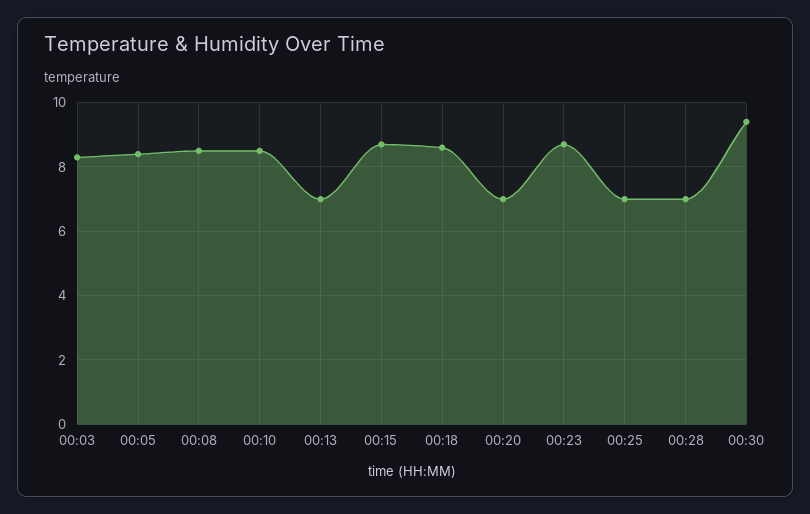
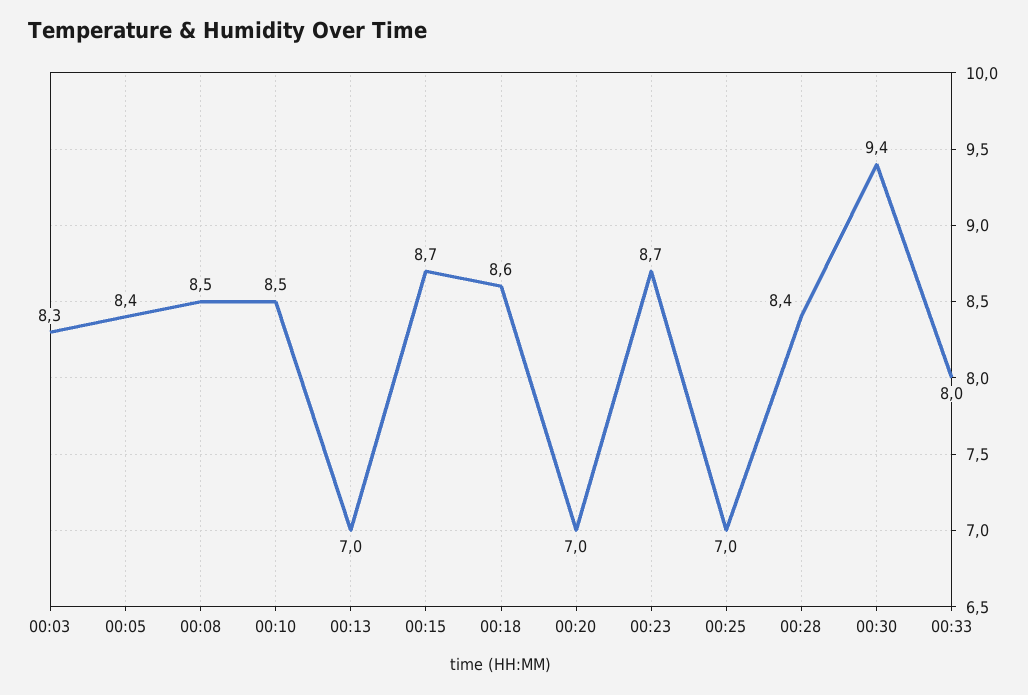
00:28: 7 -> 8.4
00:33: none -> 8

